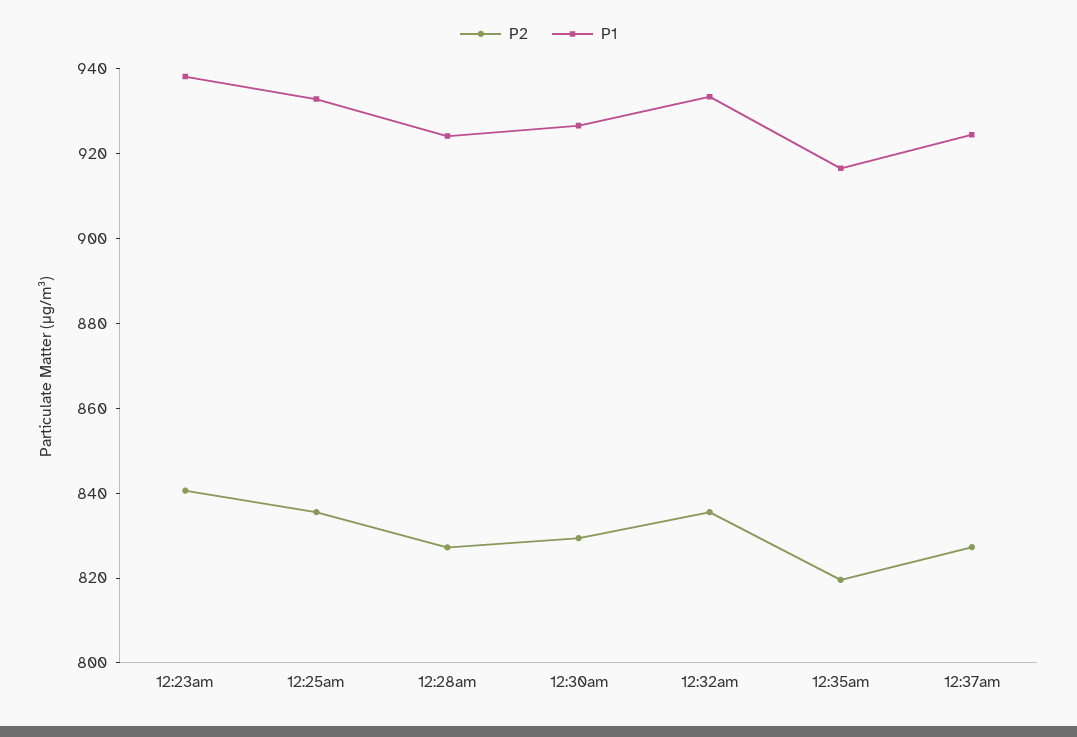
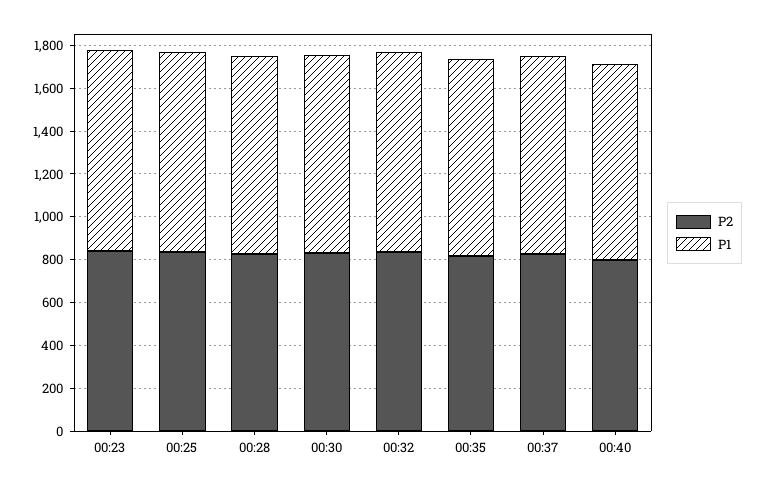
P2, 00:40: none -> 800
P1, 00:40: none -> 900

